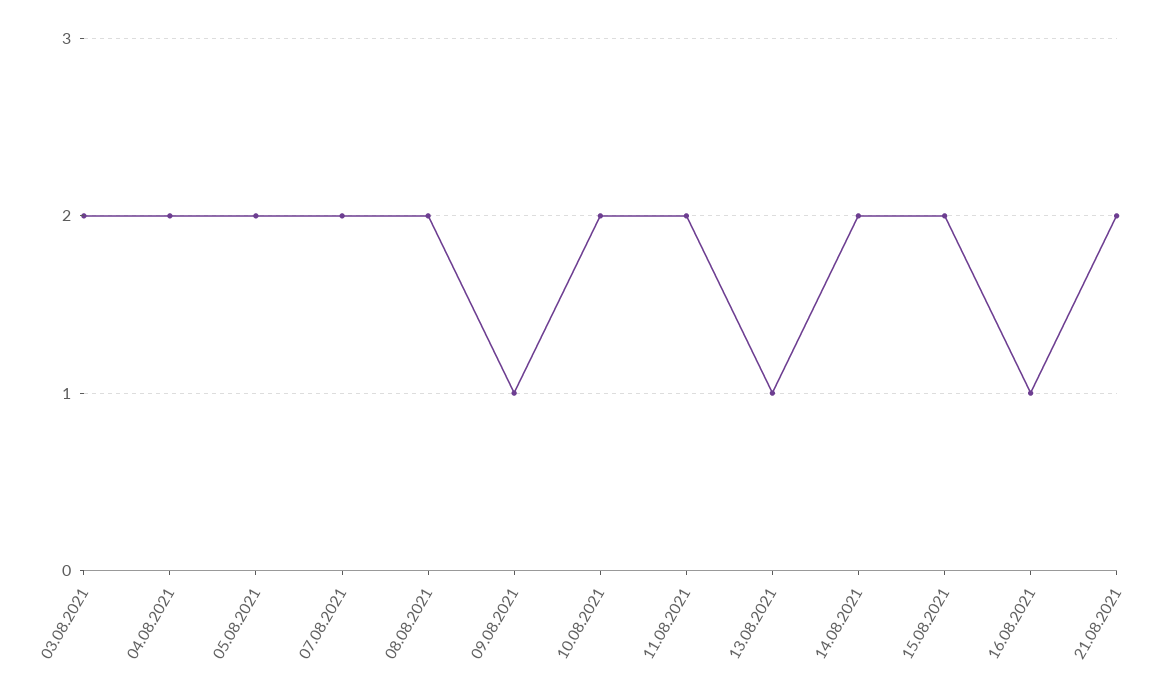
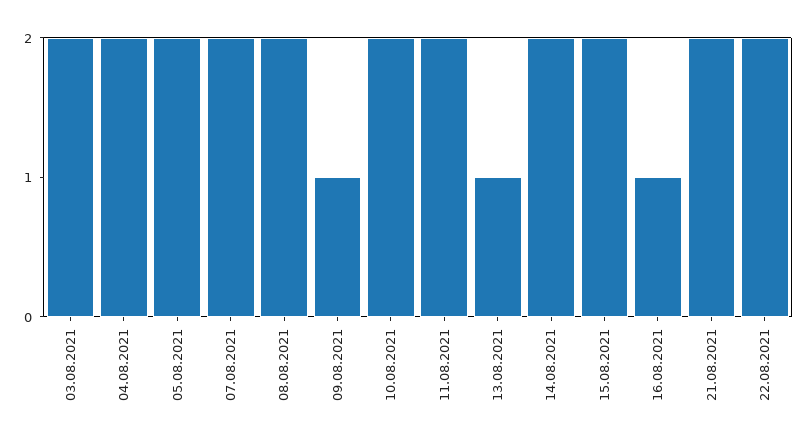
22.08.2021: none -> 2

